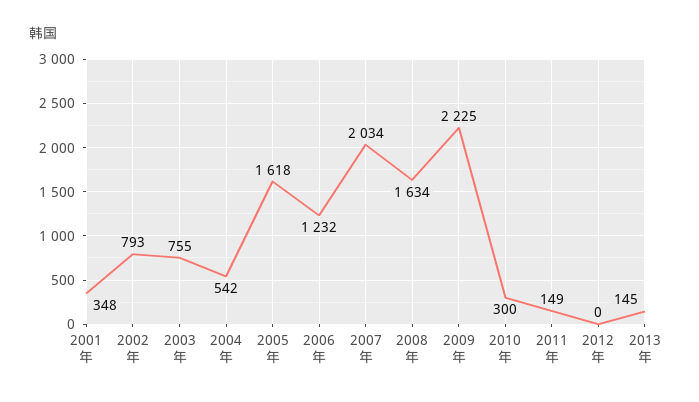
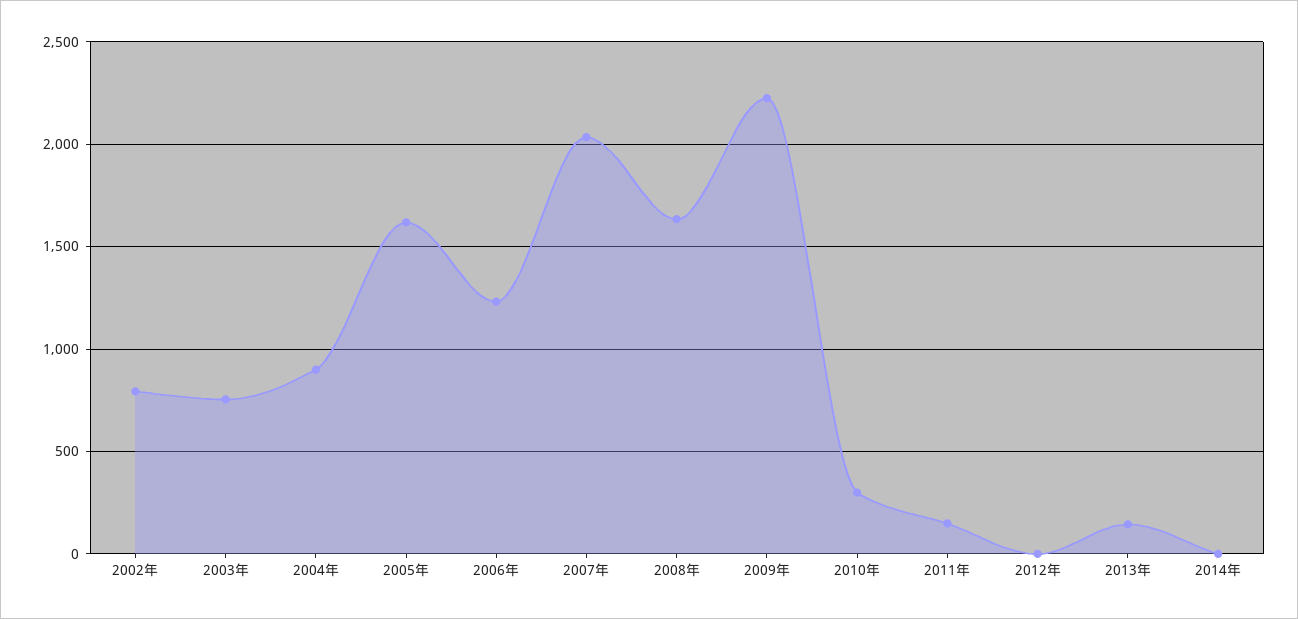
2001年: 348 -> none
2004年: 542 -> 900
2014年: none -> 0

